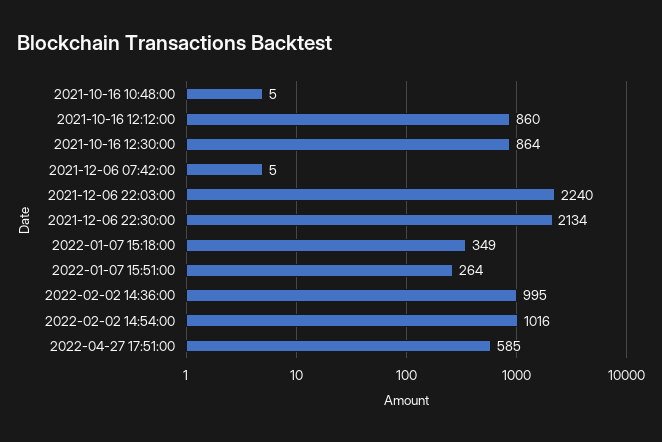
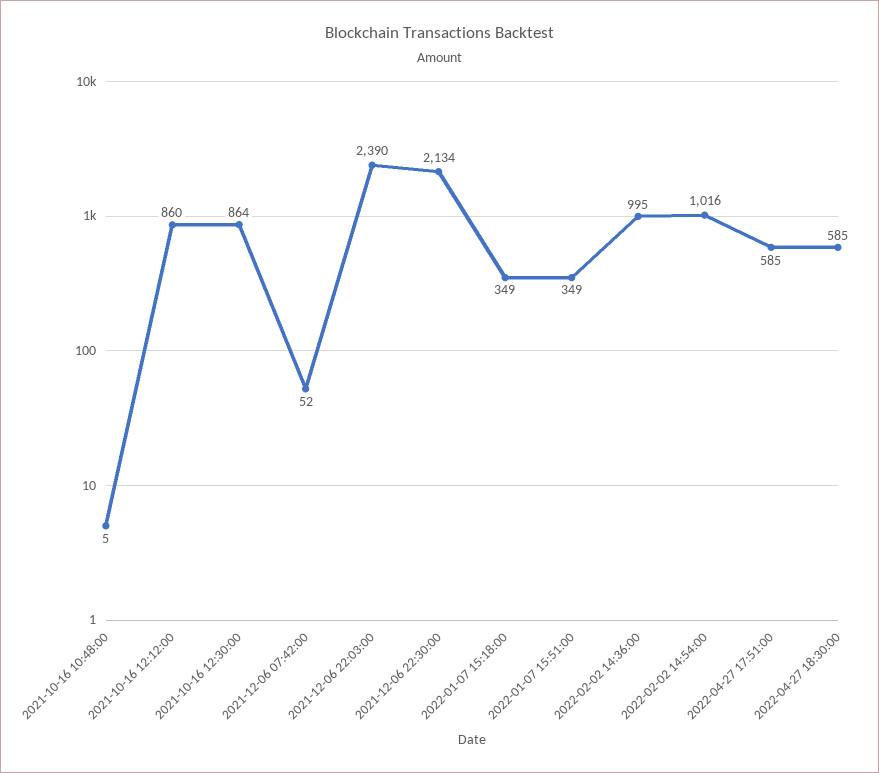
2021-12-06 07:42:00: 5 -> 52
2021-12-06 22:03:00: 2240 -> 2390
2022-01-07 15:51:00: 264 -> 349
2022-04-27 18:30:00: none -> 585

